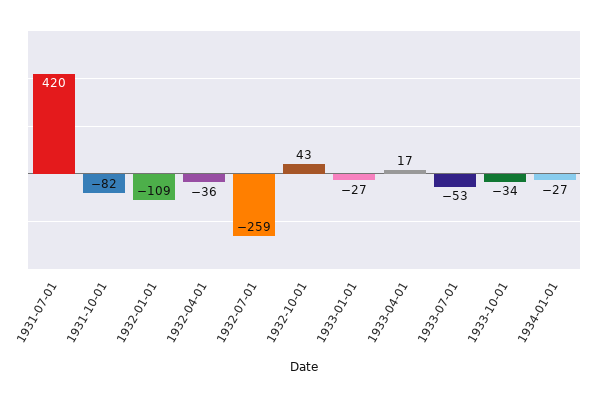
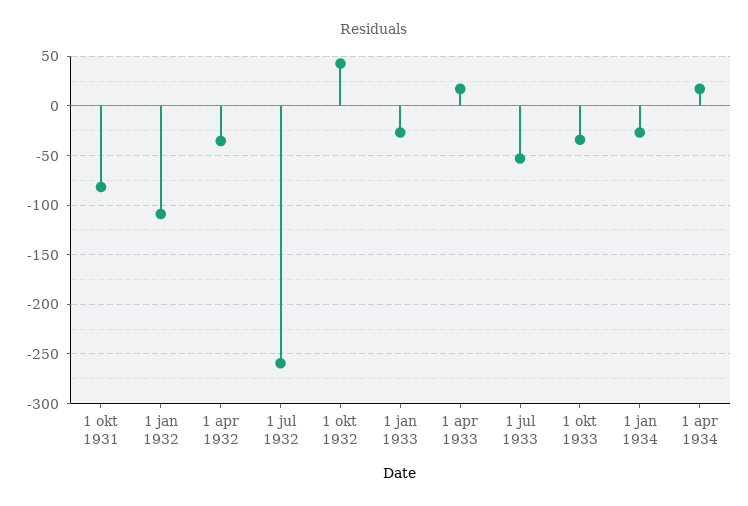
1931-07-01: 420 -> none
1 apr 1934: none -> 20

